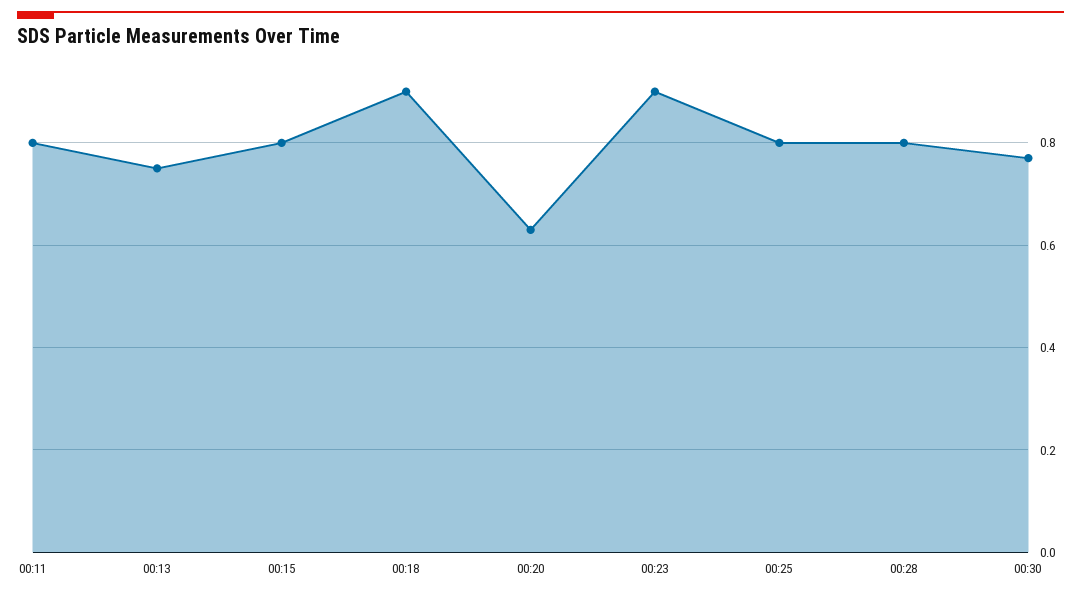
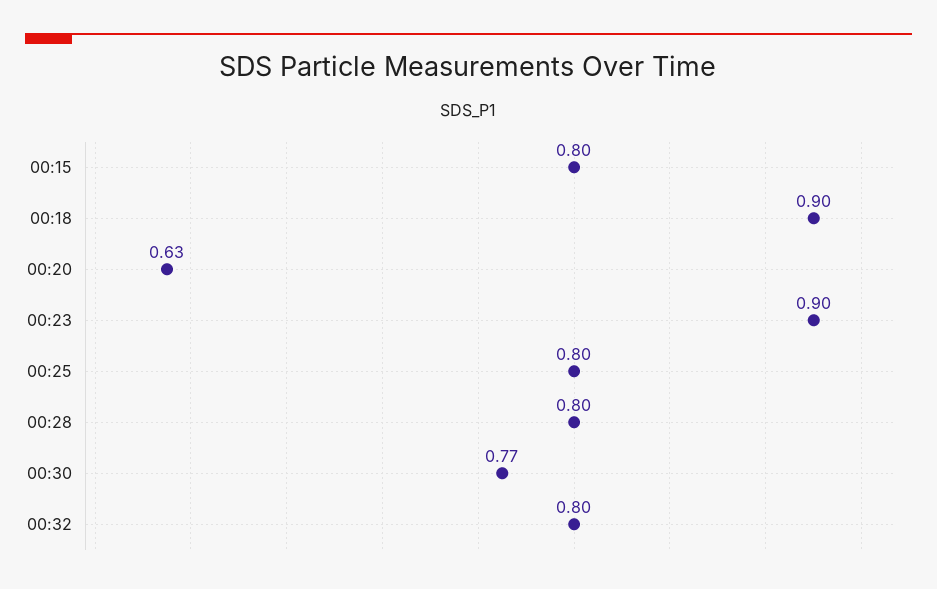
00:11: 0.8 -> none
00:13: 0.75 -> none
00:32: none -> 0.8

